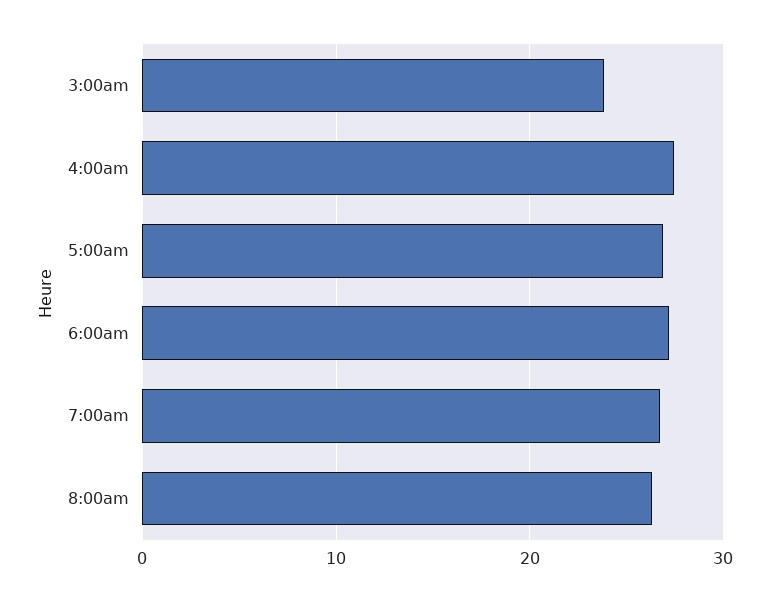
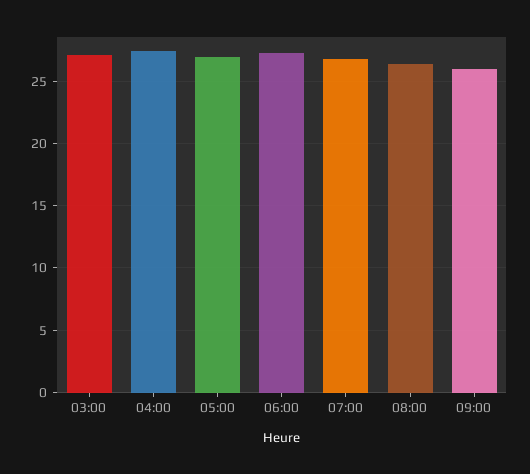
3:00am: 24 -> 27
09:00: none -> 26

